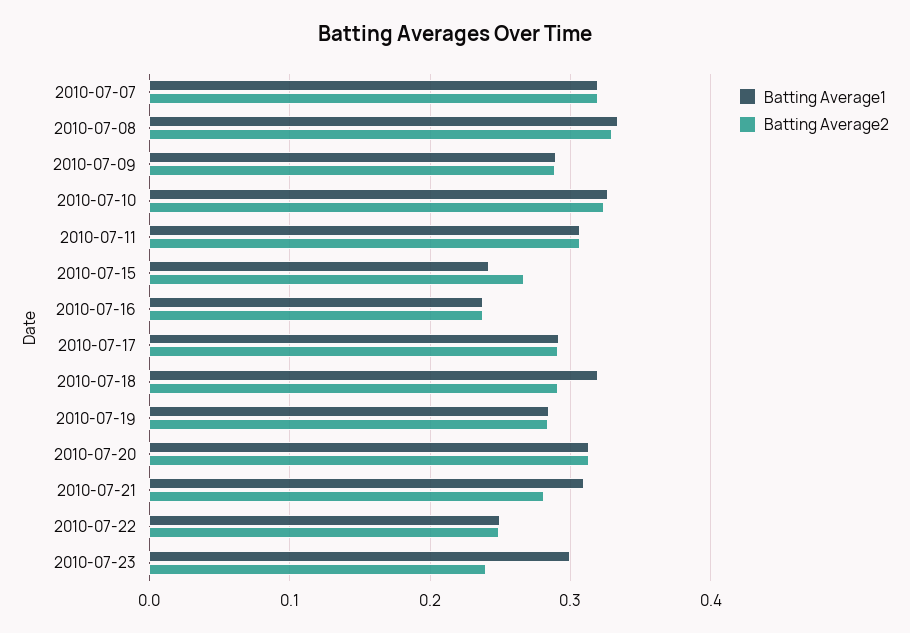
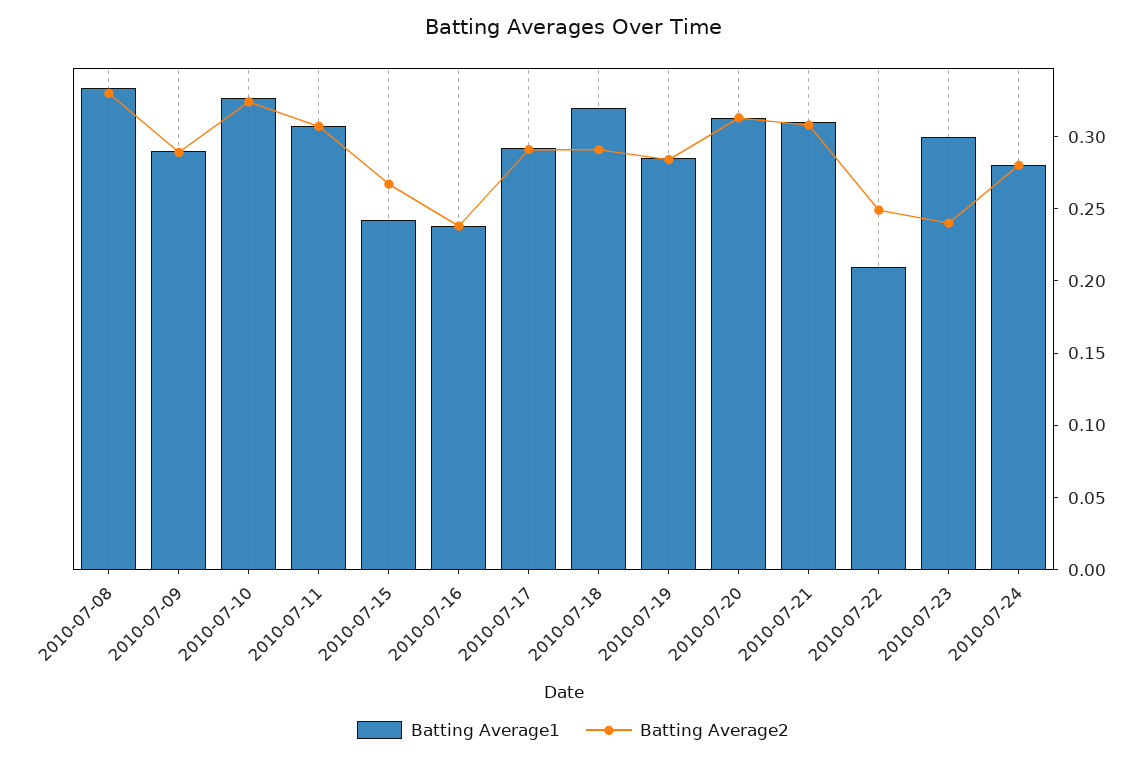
Batting Average1, 2010-07-07: 0.32 -> none
Batting Average2, 2010-07-07: 0.32 -> none
Batting Average2, 2010-07-21: 0.28 -> 0.31
Batting Average1, 2010-07-22: 0.25 -> 0.21
Batting Average1, 2010-07-24: none -> 0.28
Batting Average2, 2010-07-24: none -> 0.28

